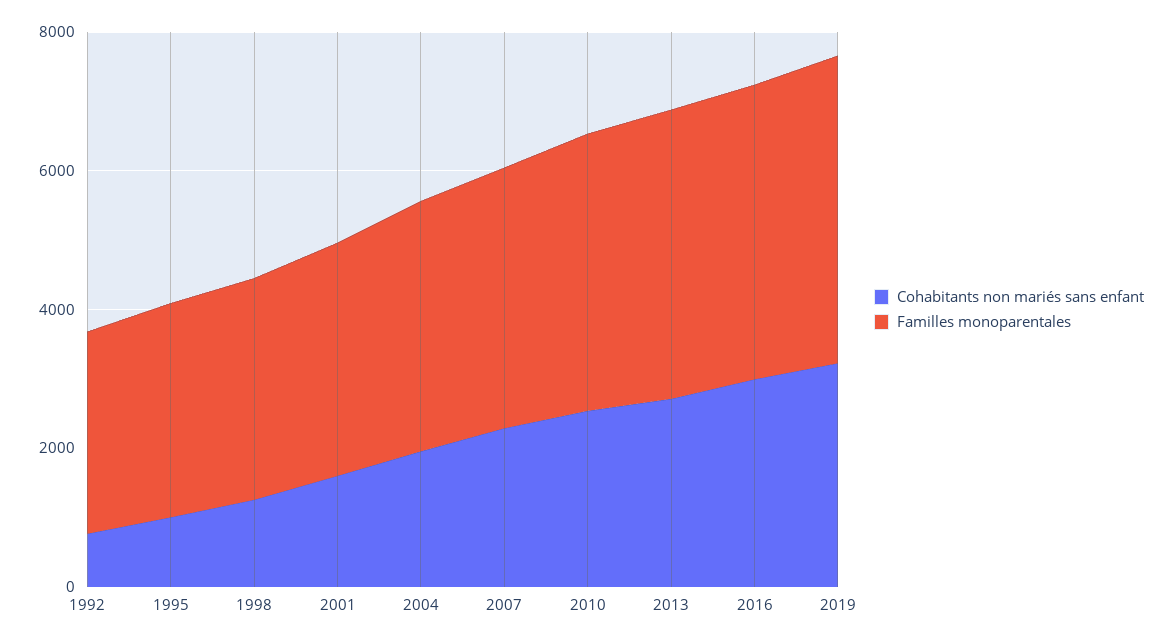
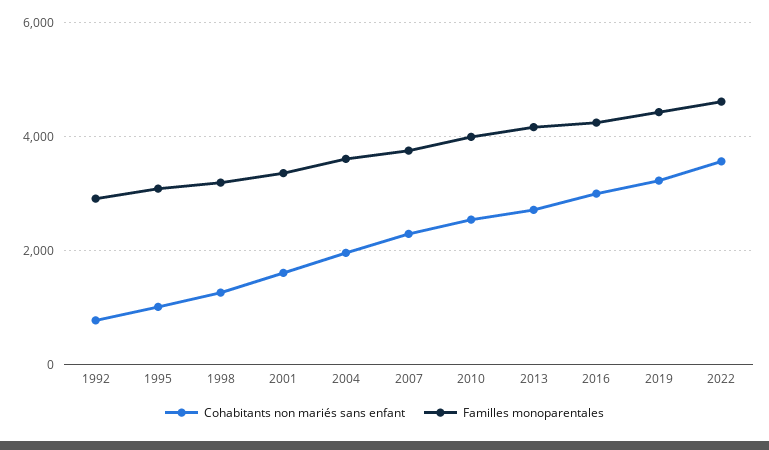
Cohabitants non mariés sans enfant, 2022: none -> 3600
Familles monoparentales, 2022: none -> 4600

